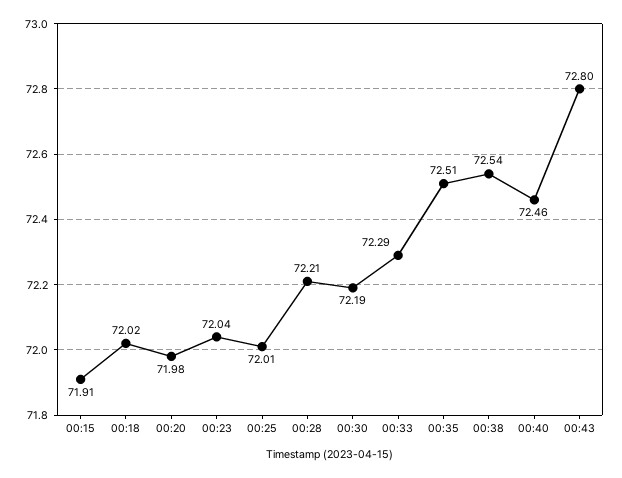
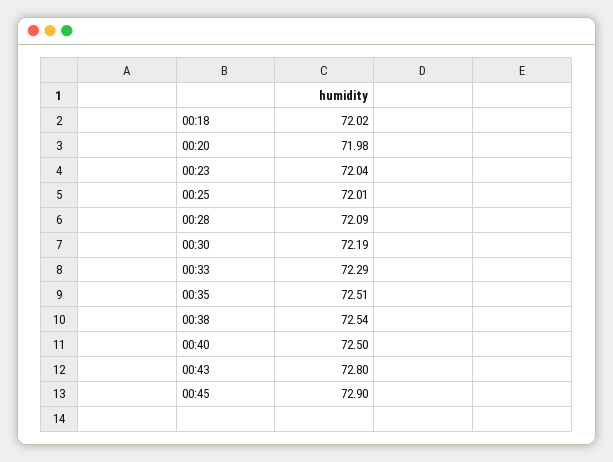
00:15: 71.91 -> none
00:28: 72.21 -> 72.09
00:40: 72.46 -> 72.5
00:45: none -> 72.9

